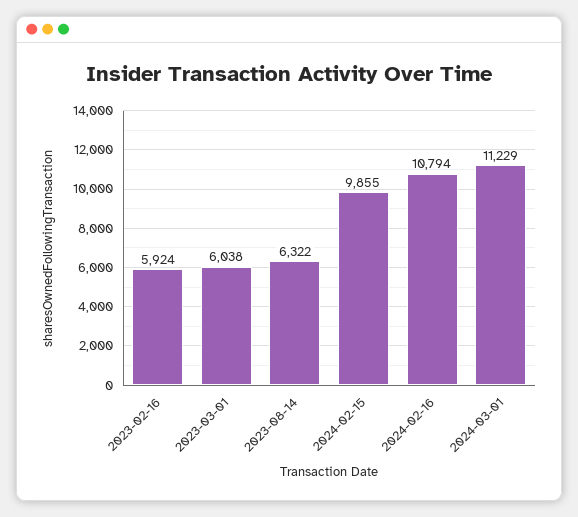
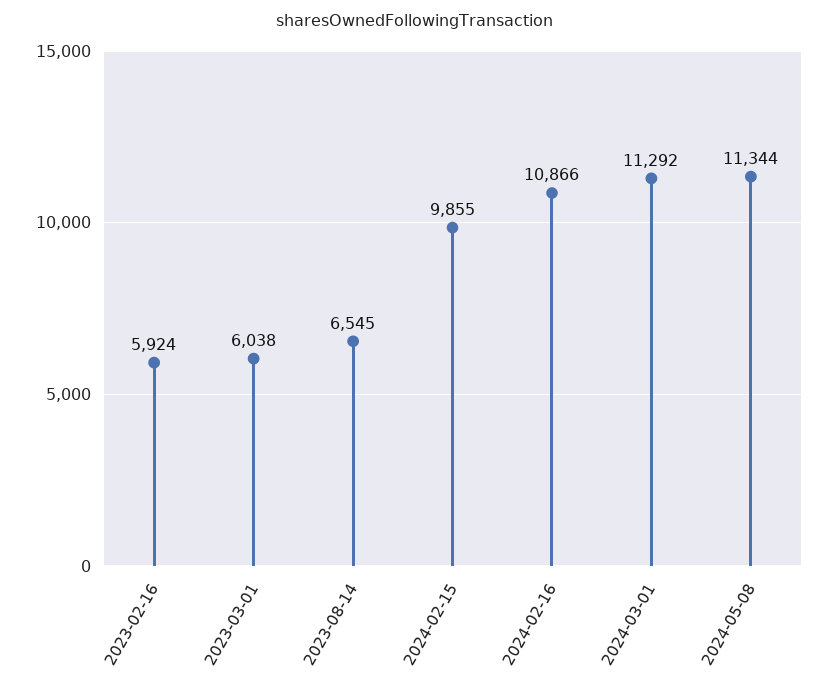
2023-08-14: 6322 -> 6545
2024-02-16: 10794 -> 10866
2024-03-01: 11229 -> 11292
2024-05-08: none -> 11344

